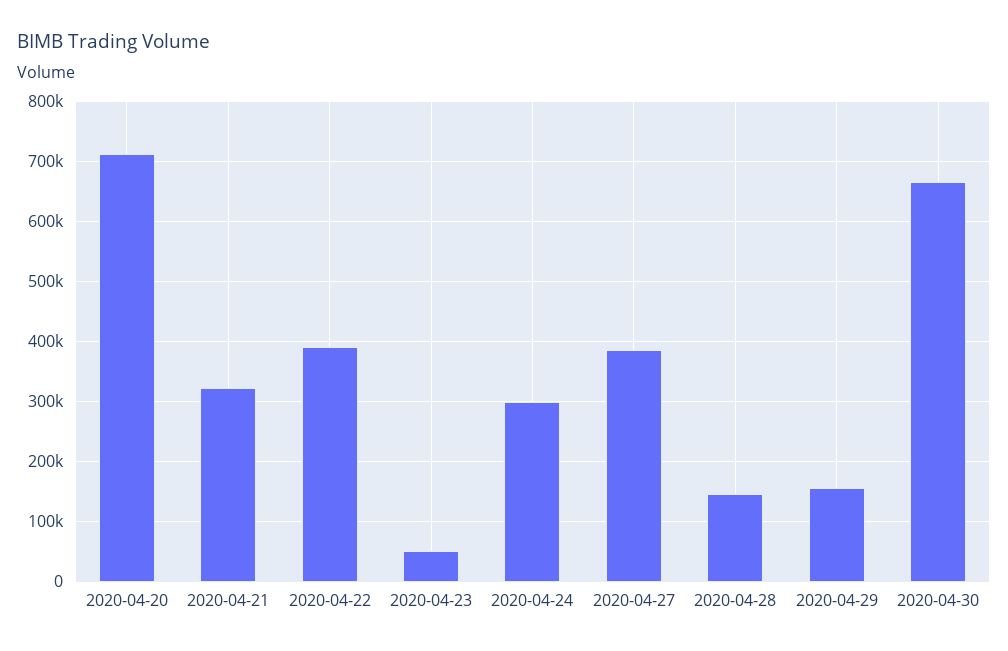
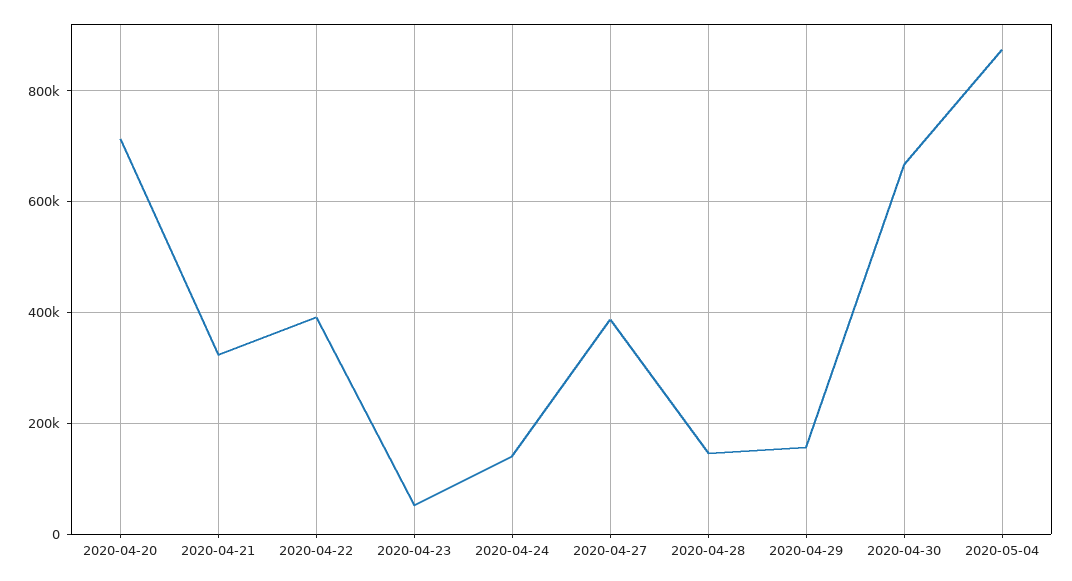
2020-04-24: 300000 -> 140000
2020-05-04: none -> 880000

